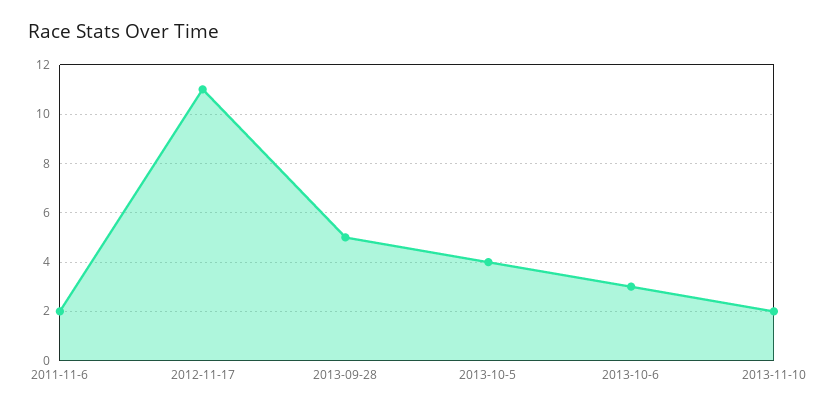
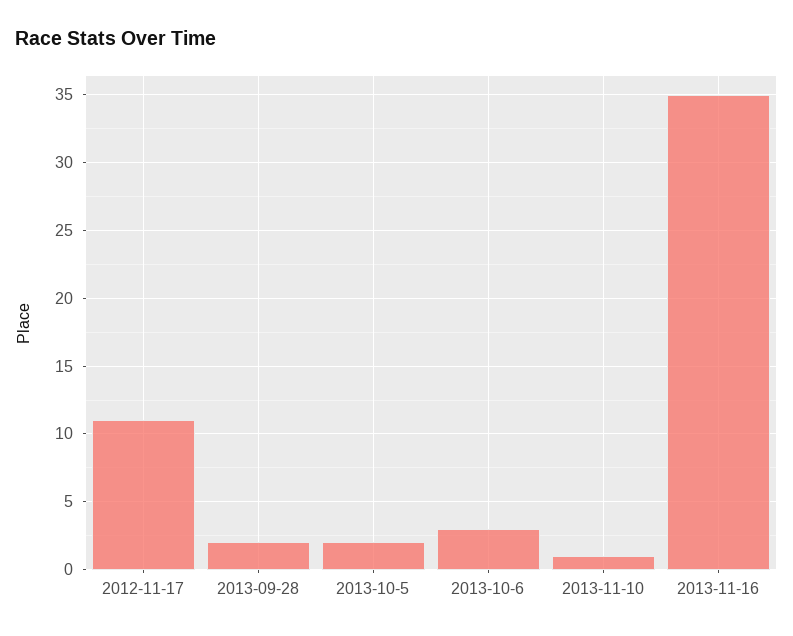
2011-11-6: 2 -> none
2013-09-28: 5 -> 2
2013-10-5: 4 -> 2
2013-11-10: 2 -> 1
2013-11-16: none -> 35

